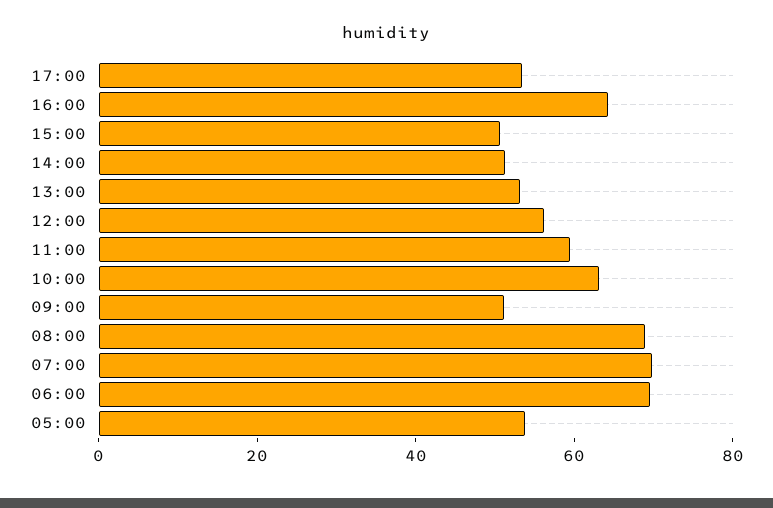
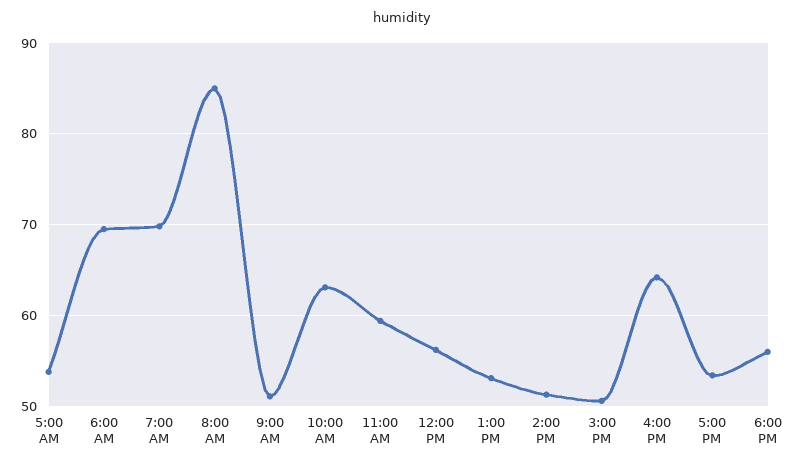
08:00: 70 -> 85
6:00 PM: none -> 56

